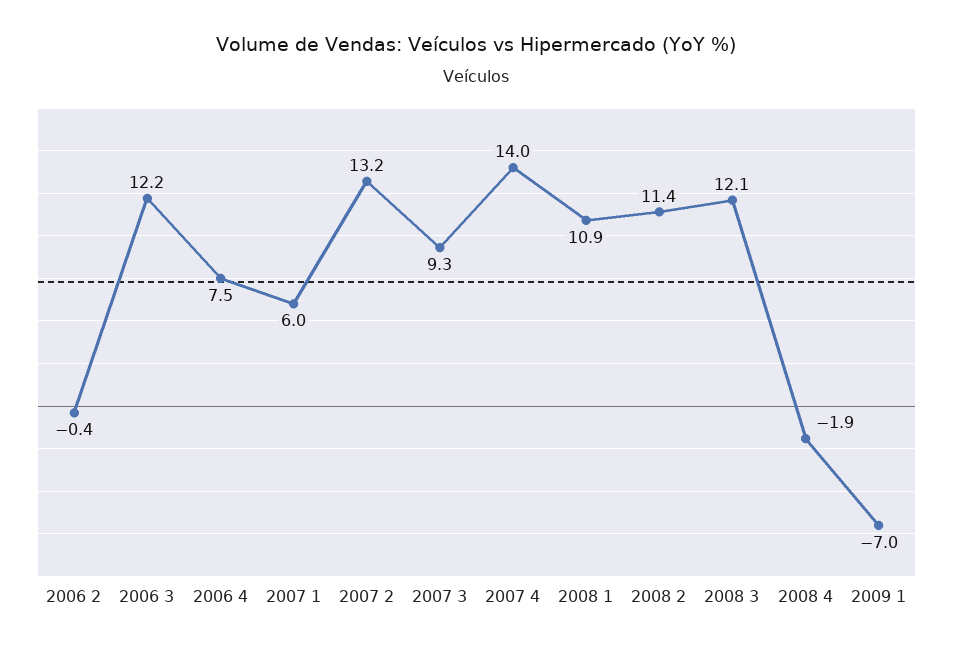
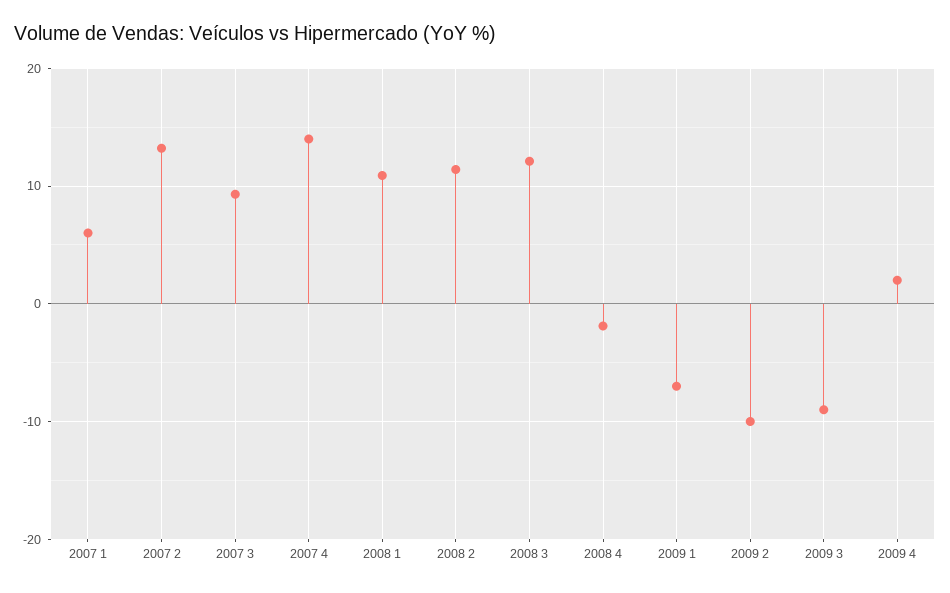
2006 2: -0.4 -> none
2006 3: 12.2 -> none
2006 4: 7.5 -> none
2009 2: none -> -10
2009 3: none -> -9
2009 4: none -> 2

